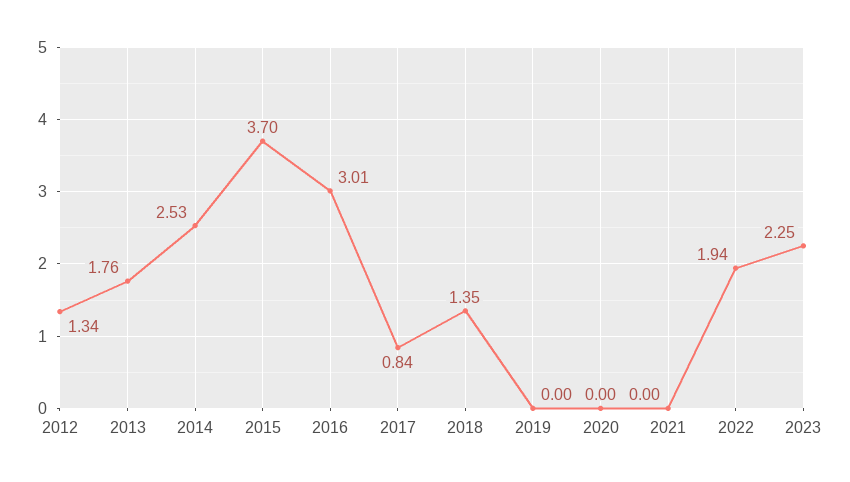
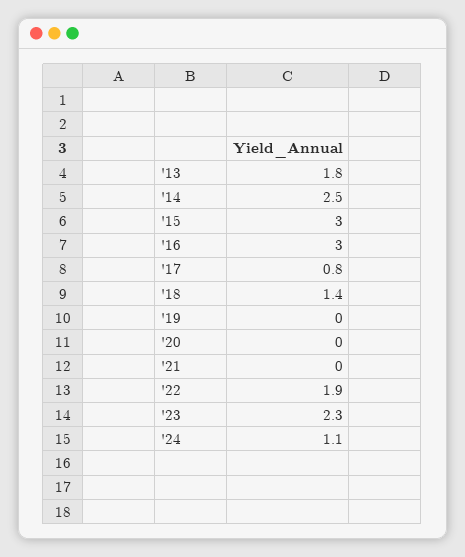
2012: 1.34 -> none
2015: 3.7 -> 3
'24: none -> 1.1

